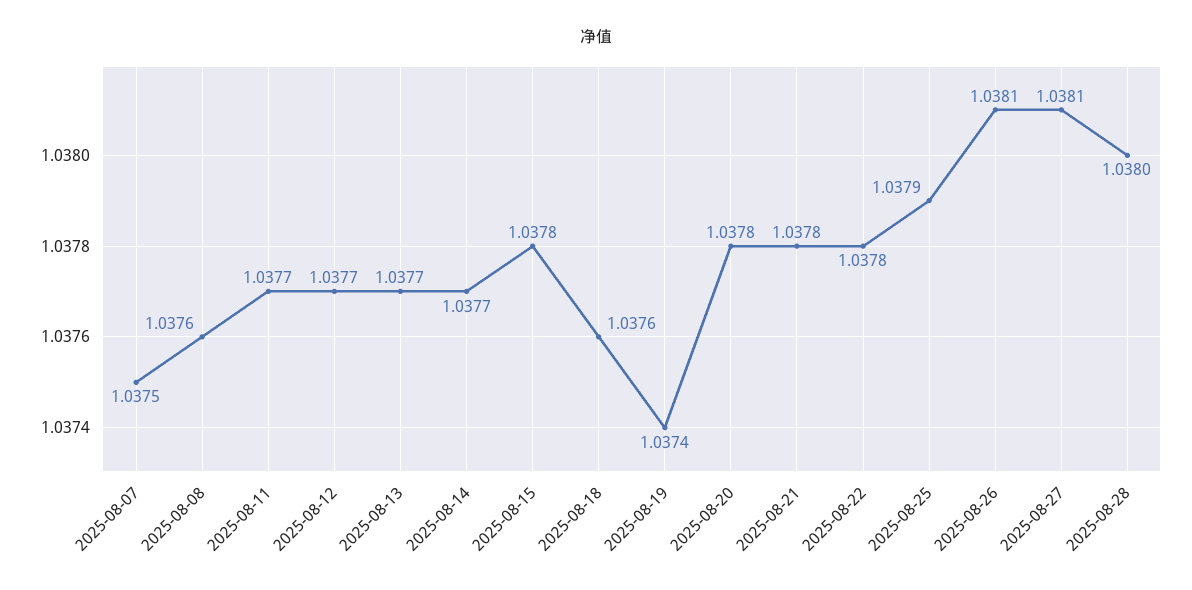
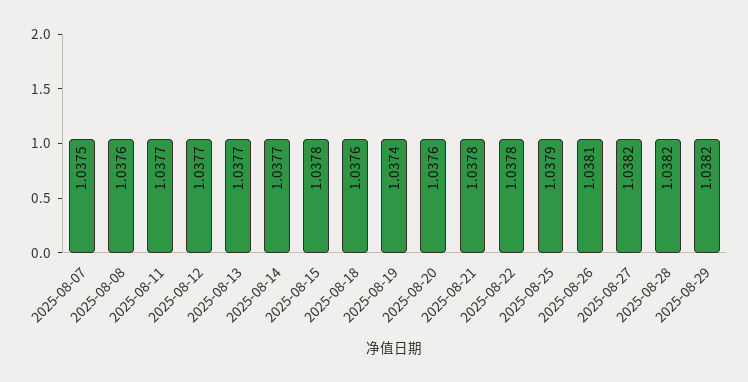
2025-08-20: 1.0378 -> 1.0376
2025-08-27: 1.0381 -> 1.0382
2025-08-28: 1.038 -> 1.0382
2025-08-29: none -> 1.0382

